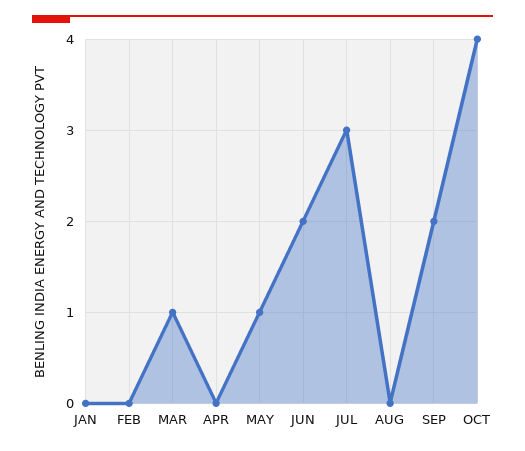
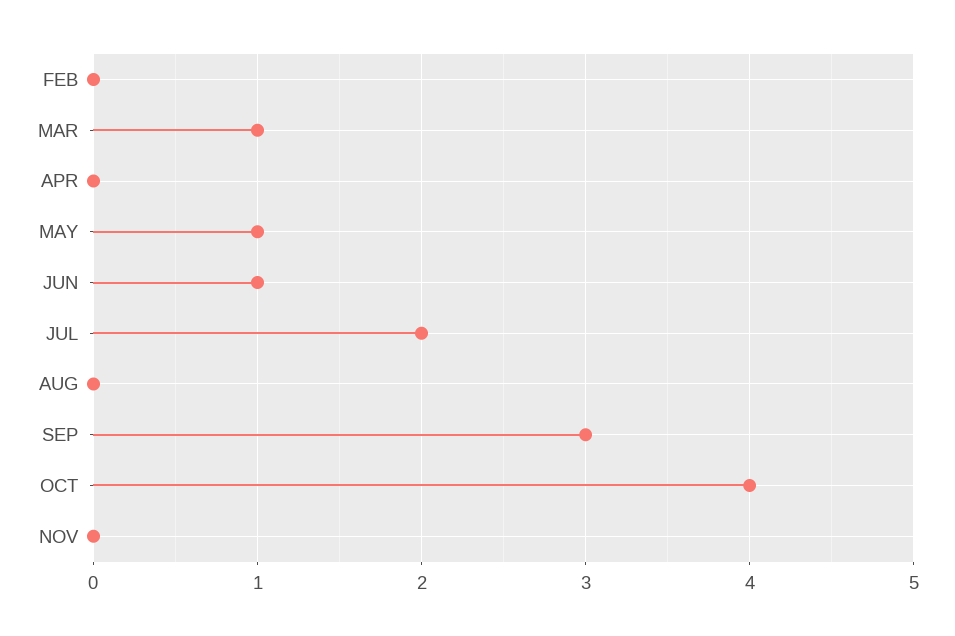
JAN: 0 -> none
JUN: 2 -> 1
JUL: 3 -> 2
SEP: 2 -> 3
NOV: none -> 0

